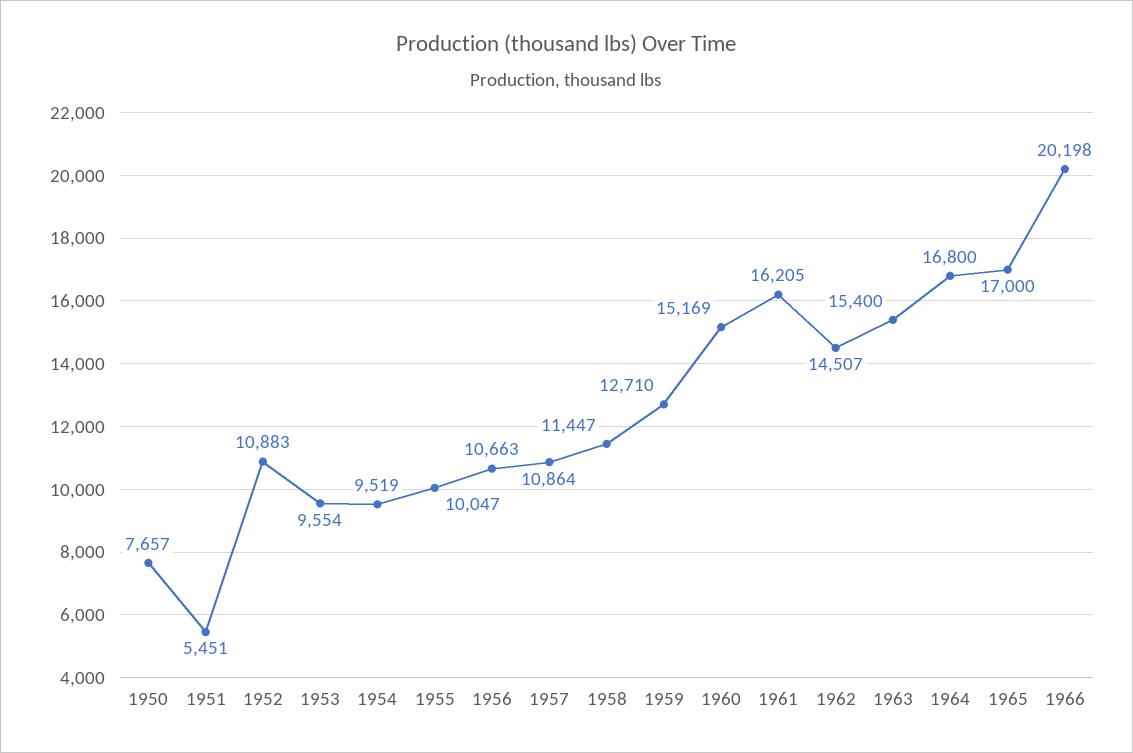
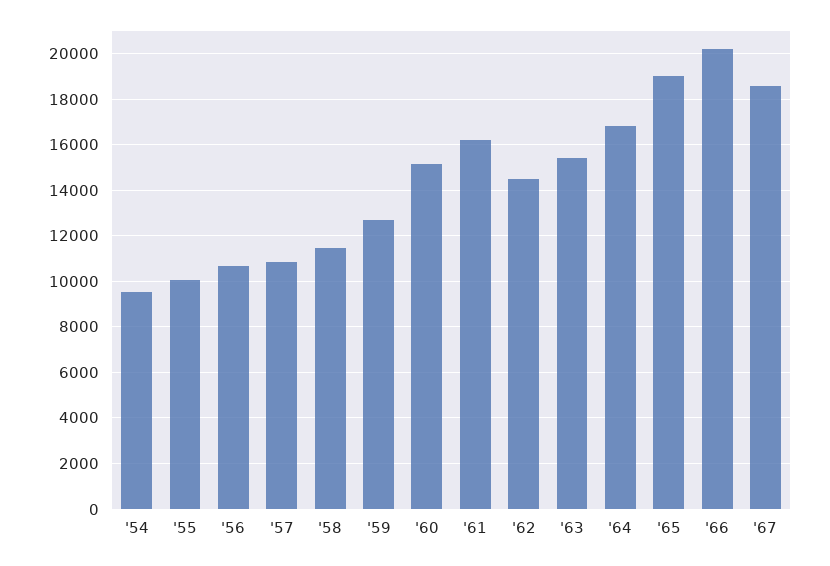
1950: 7657 -> none
1951: 5451 -> none
1952: 10883 -> none
1953: 9554 -> none
1965: 17000 -> 19000
'67: none -> 18500

